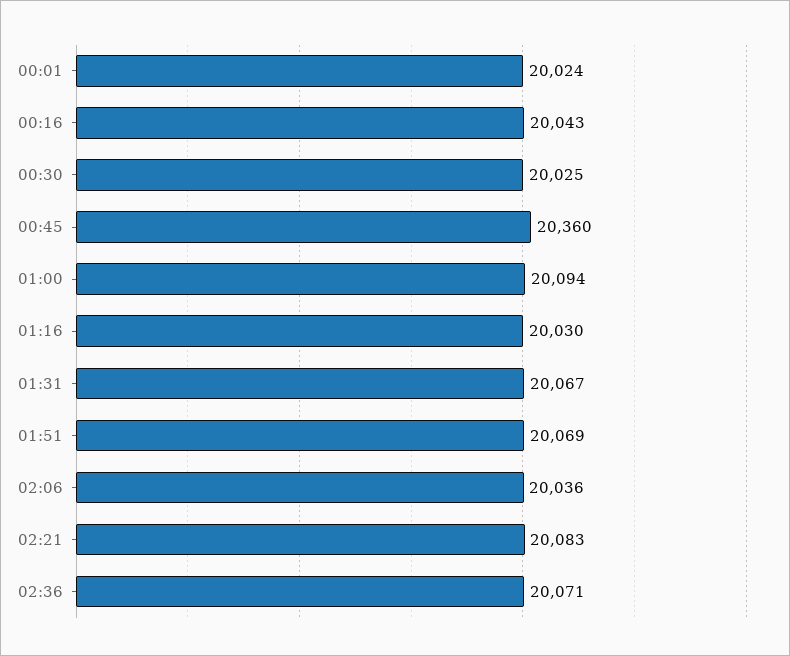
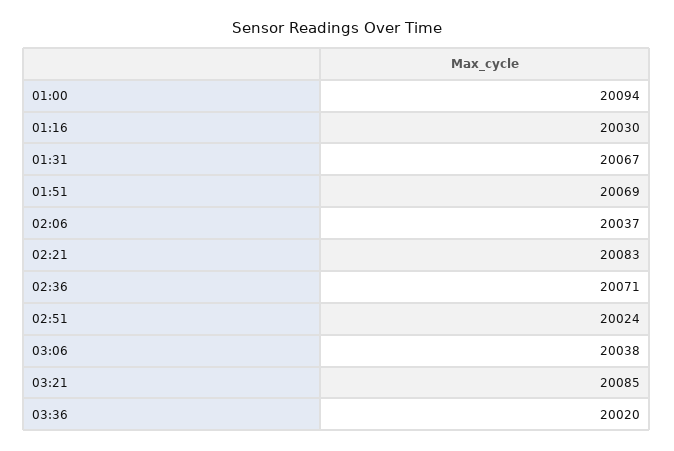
00:01: 20024 -> none
00:16: 20043 -> none
00:30: 20025 -> none
00:45: 20360 -> none
02:06: 20036 -> 20037
02:51: none -> 20024
03:06: none -> 20038
03:21: none -> 20085
03:36: none -> 20020

